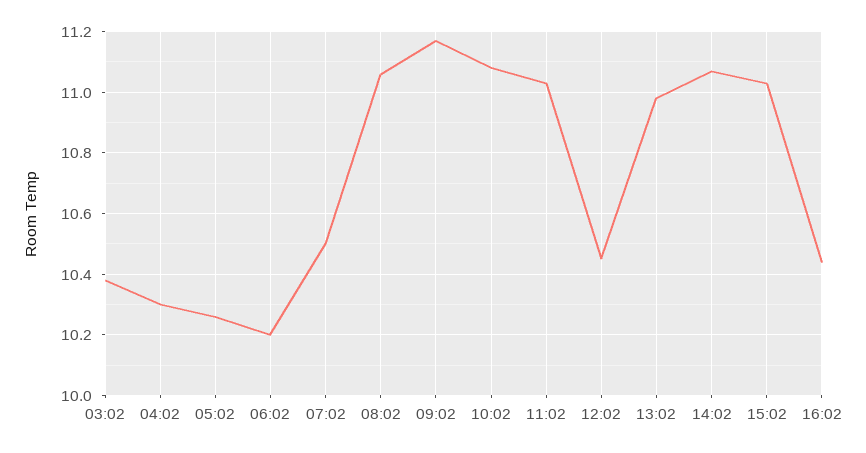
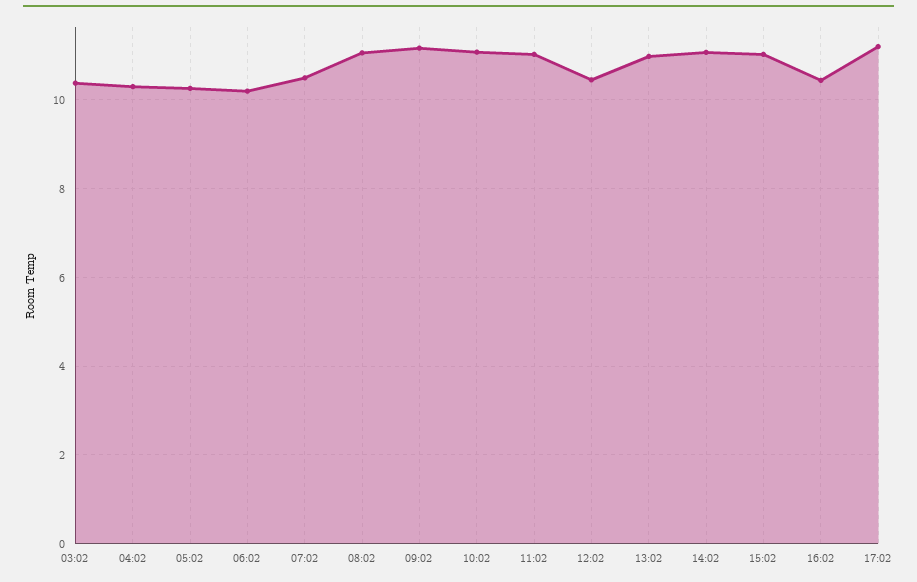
17:02: none -> 11.2

